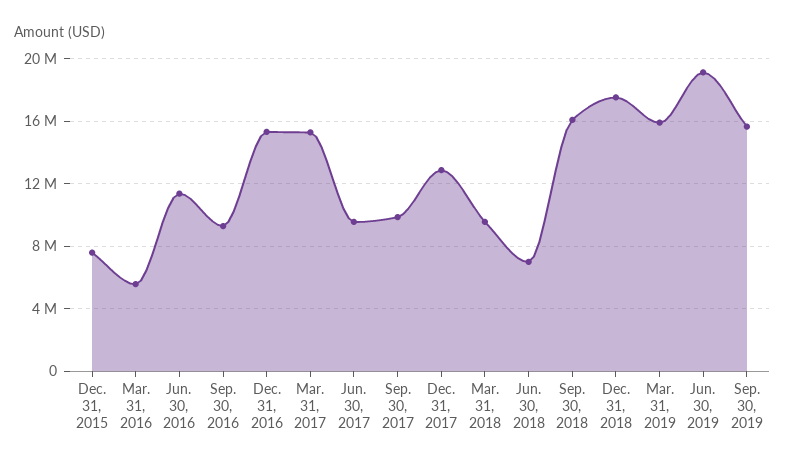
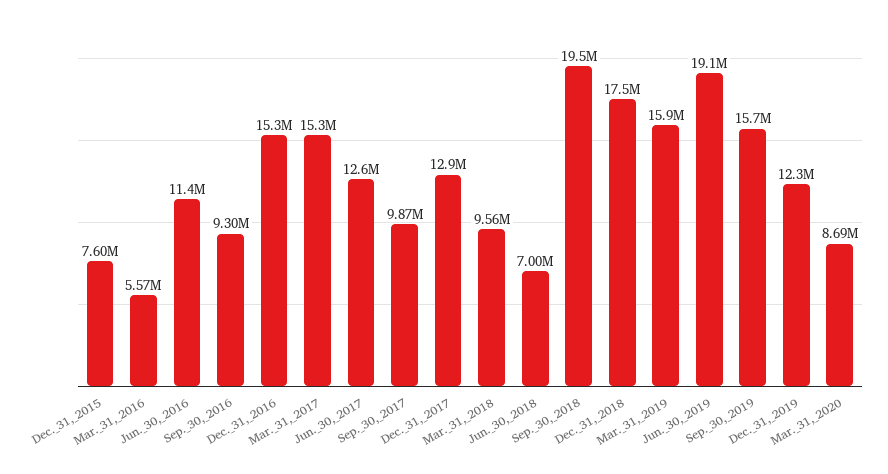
Jun. 30, 2017: 9500000 -> 12600000
Sep. 30, 2018: 16000000 -> 19500000
Dec._31,_2019: none -> 12300000
Mar._31,_2020: none -> 8690000

